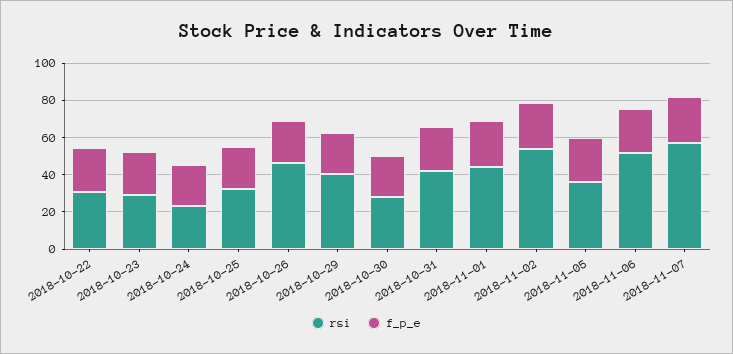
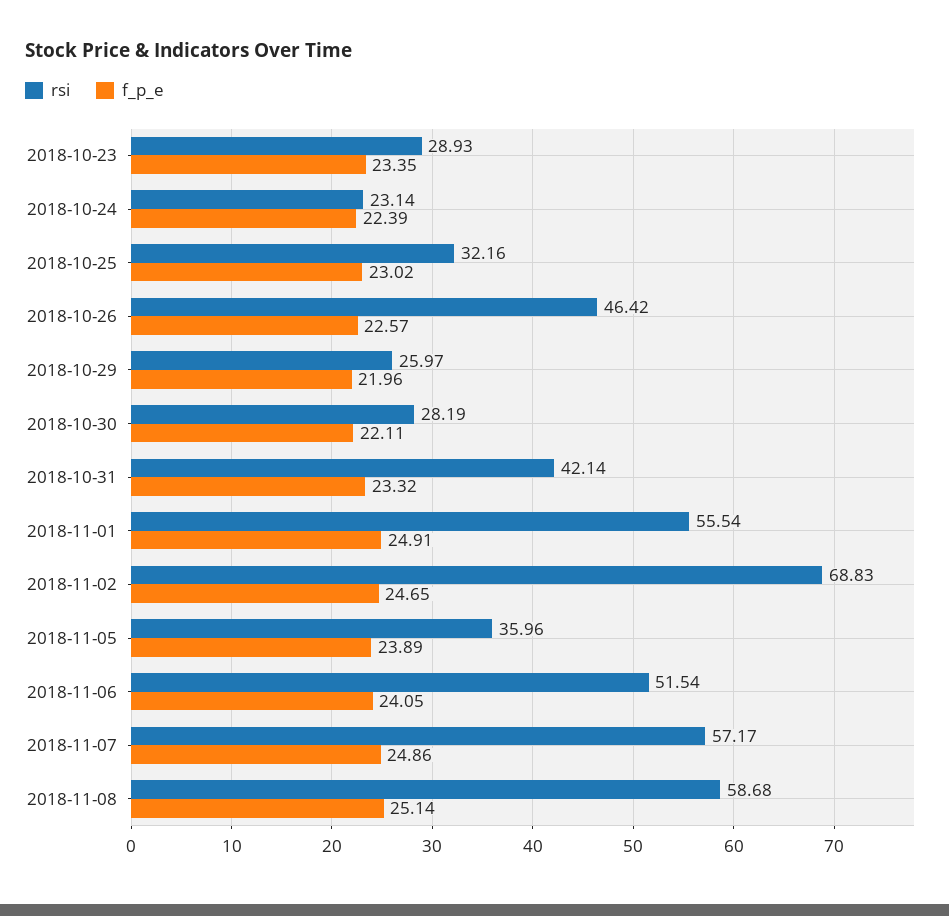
rsi, 2018-10-22: 30 -> none
f_p_e, 2018-10-22: 25 -> none
rsi, 2018-10-29: 40 -> 25.97
rsi, 2018-11-01: 45 -> 55.54
rsi, 2018-11-02: 55 -> 68.83
rsi, 2018-11-08: none -> 58.68
f_p_e, 2018-11-08: none -> 25.14

